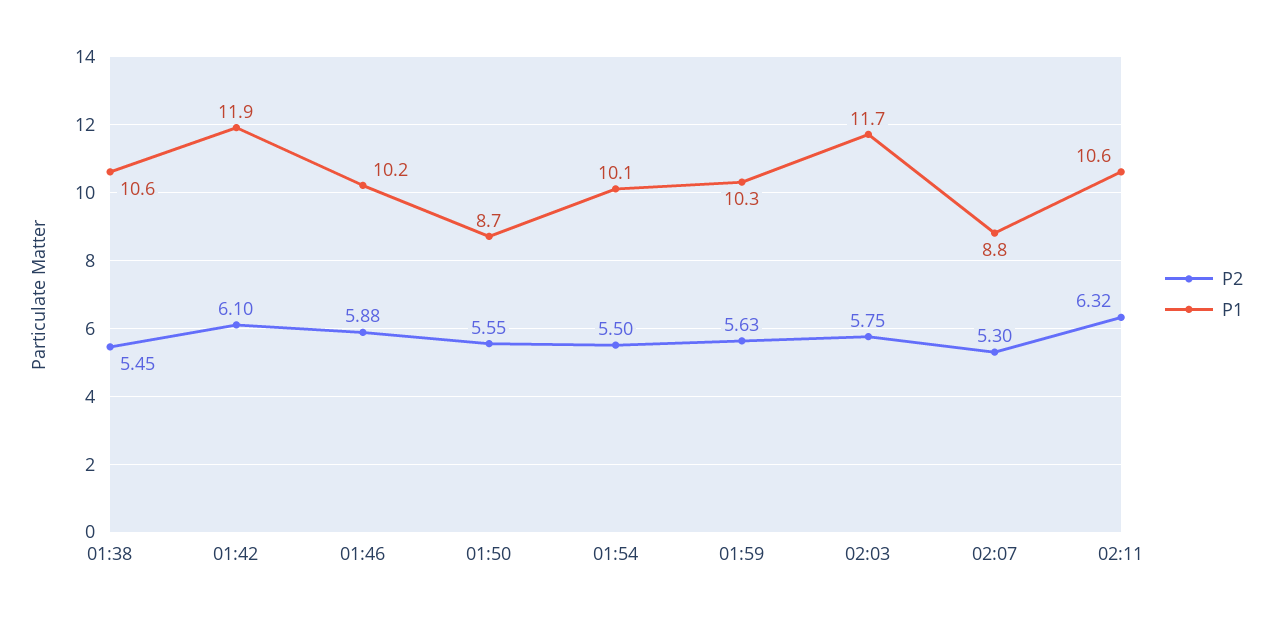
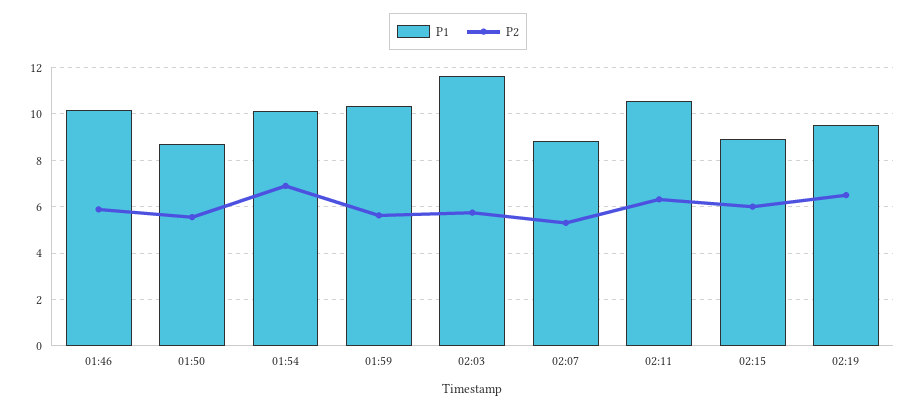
P2, 01:38: 5.45 -> none
P1, 01:38: 10.6 -> none
P2, 01:42: 6.1 -> none
P1, 01:42: 11.9 -> none
P2, 01:54: 5.5 -> 7
P1, 02:15: none -> 9
P2, 02:15: none -> 6
P1, 02:19: none -> 9.5
P2, 02:19: none -> 6.5

